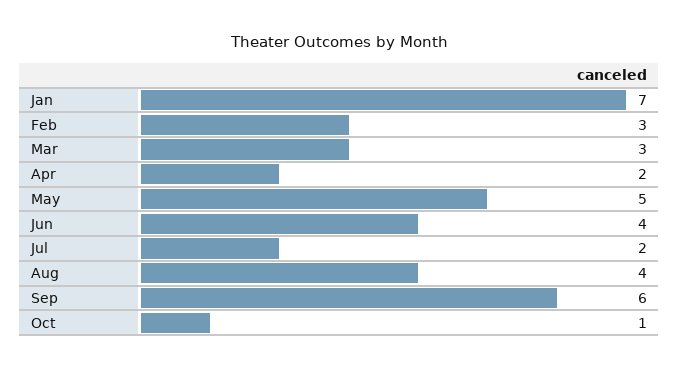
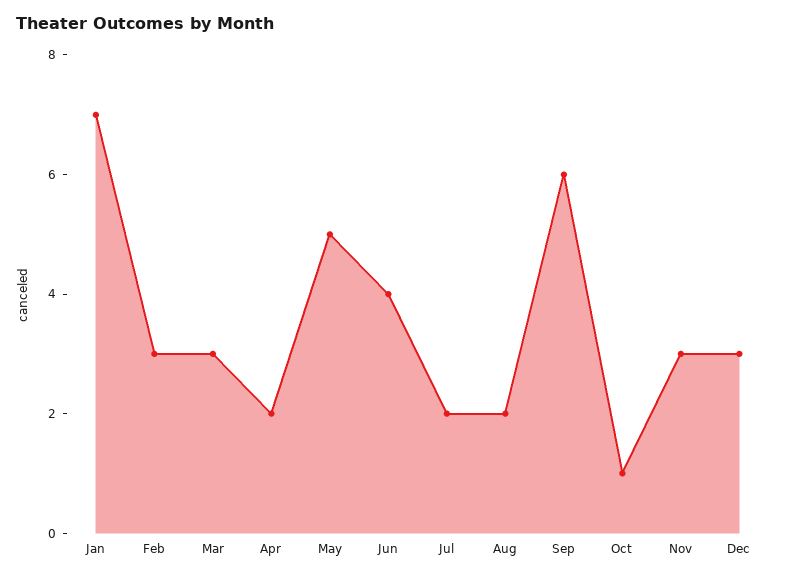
Aug: 4 -> 2
Nov: none -> 3
Dec: none -> 3

